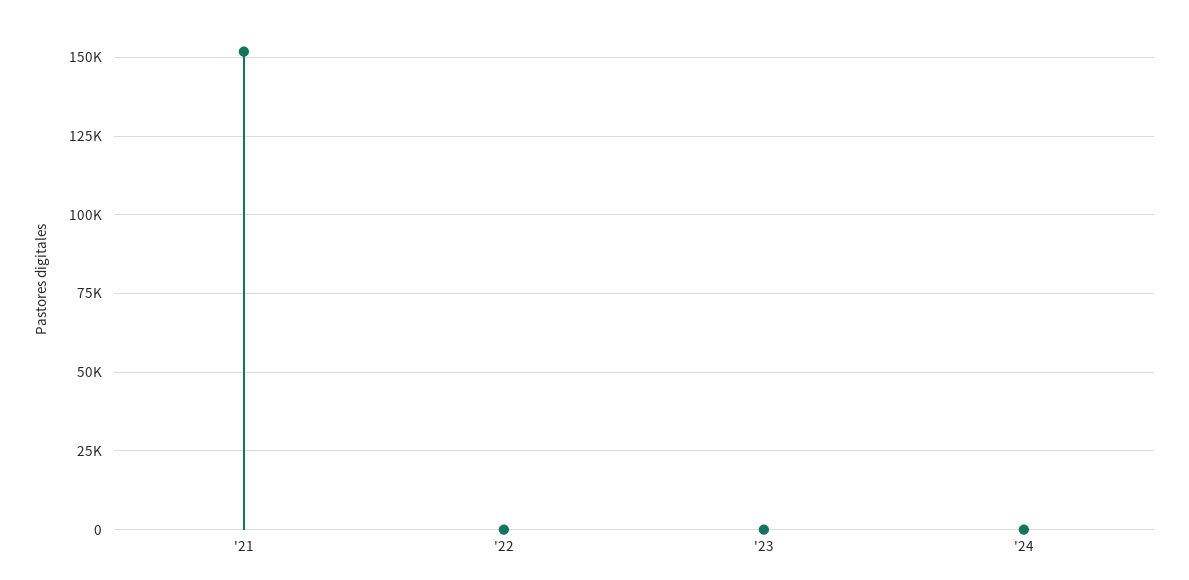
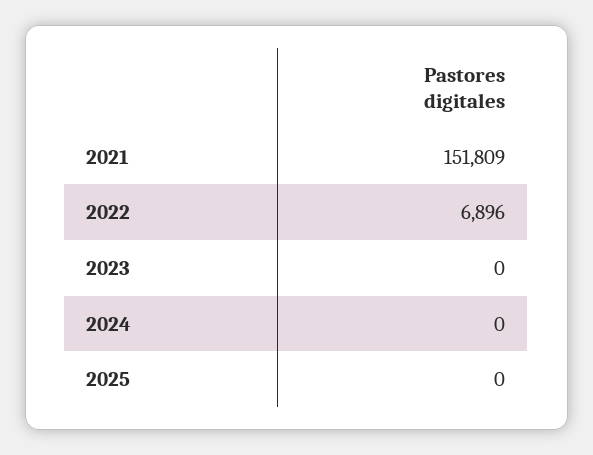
'22: 0 -> 6896
2025: none -> 0

